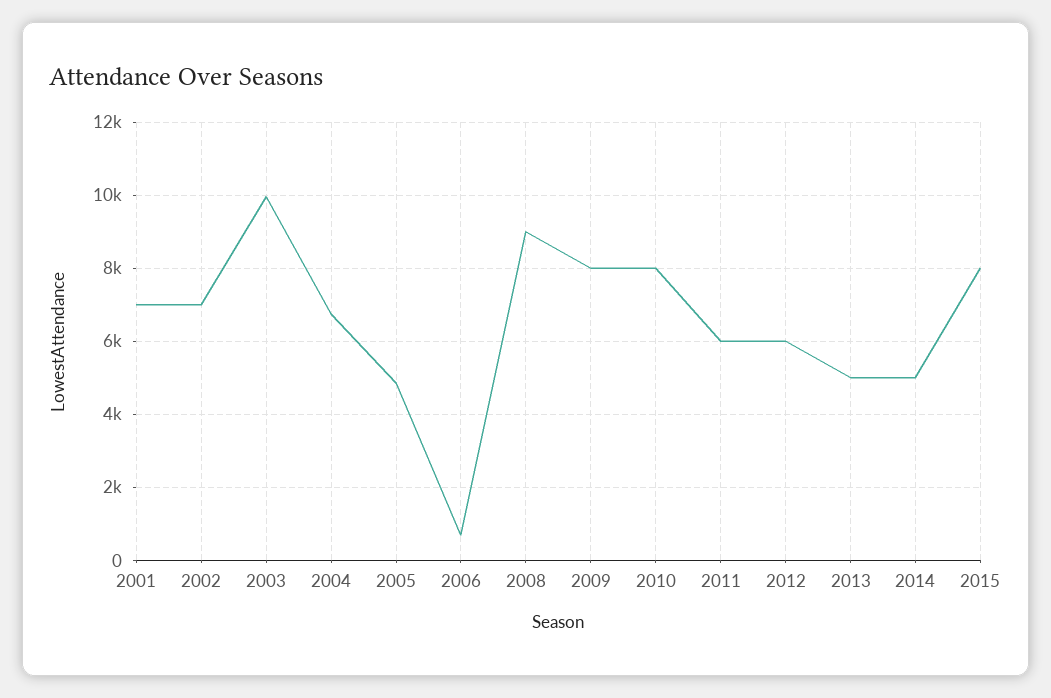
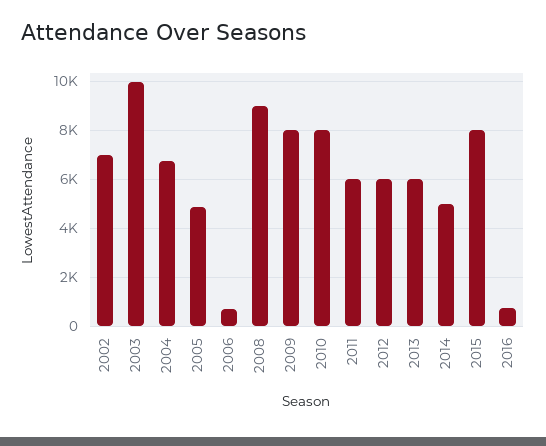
2001: 7000 -> none
2013: 5000 -> 6000
2016: none -> 750

